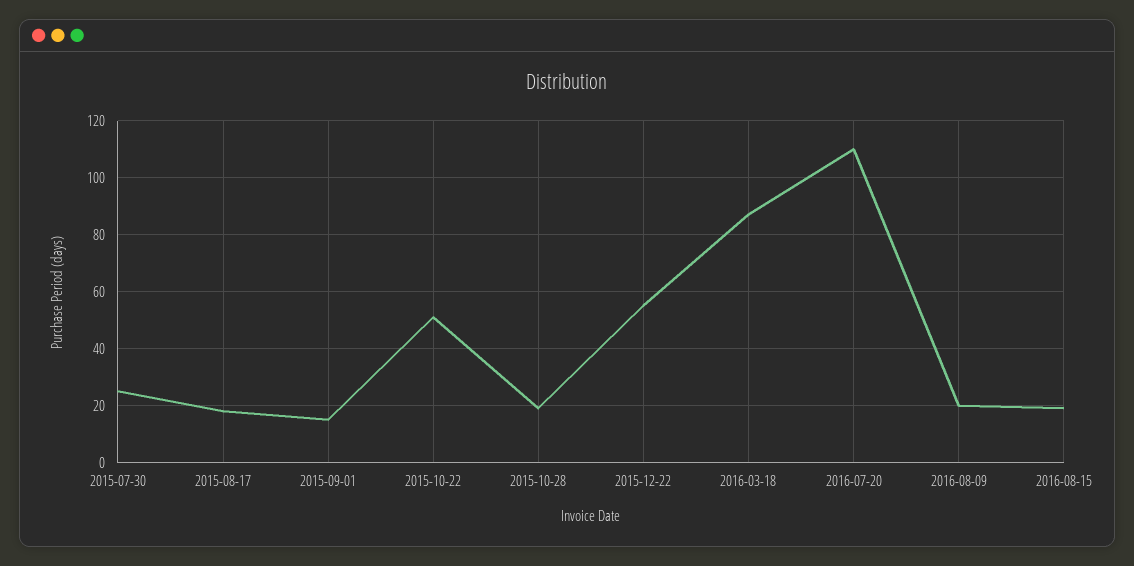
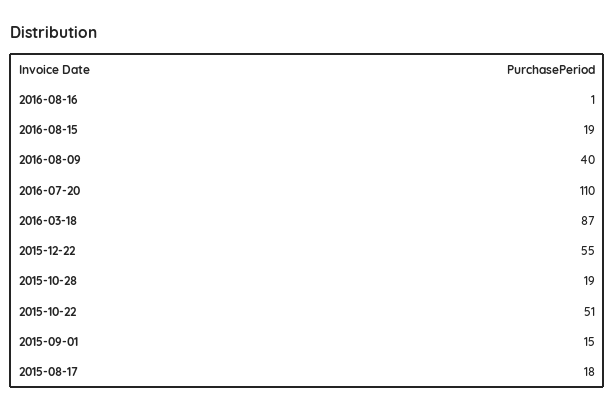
2015-07-30: 25 -> none
2016-08-09: 20 -> 40
2016-08-16: none -> 1

